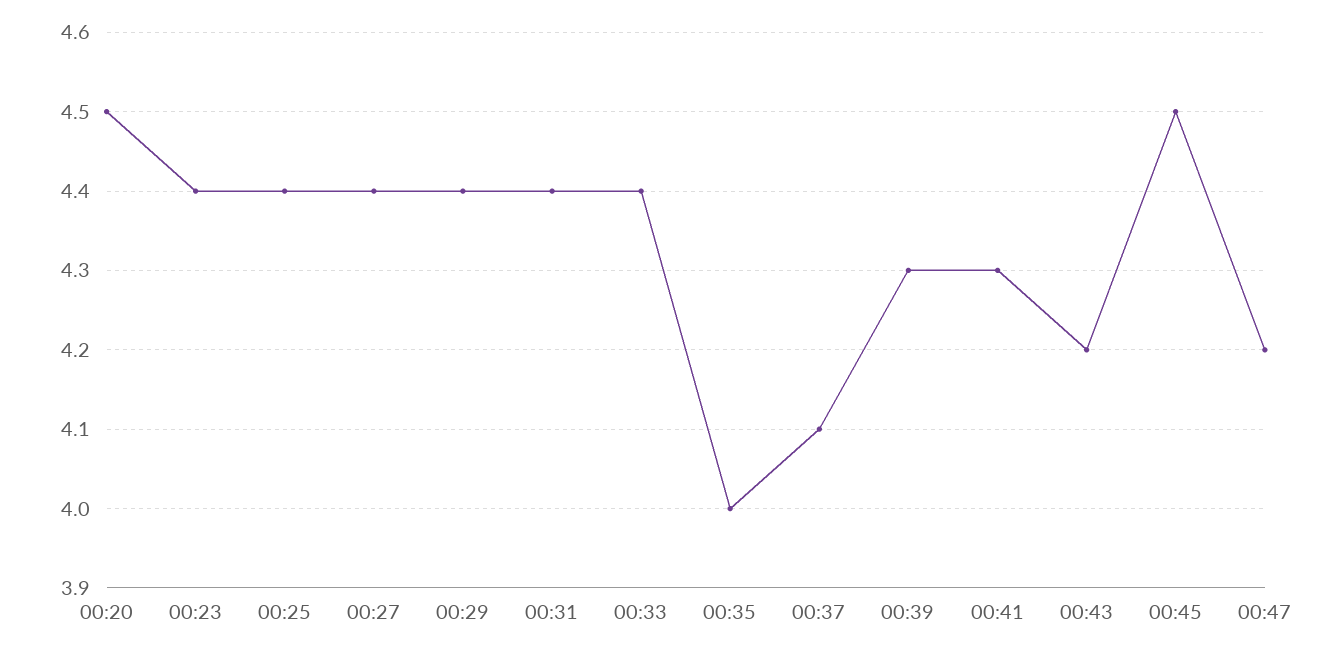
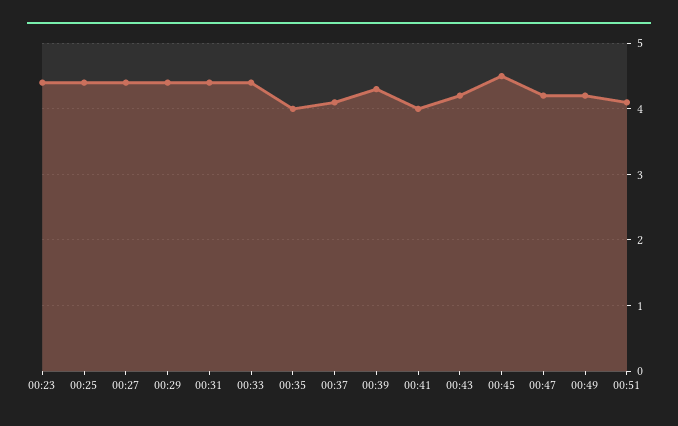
00:20: 4.5 -> none
00:41: 4.3 -> 4
00:49: none -> 4.2
00:51: none -> 4.1

